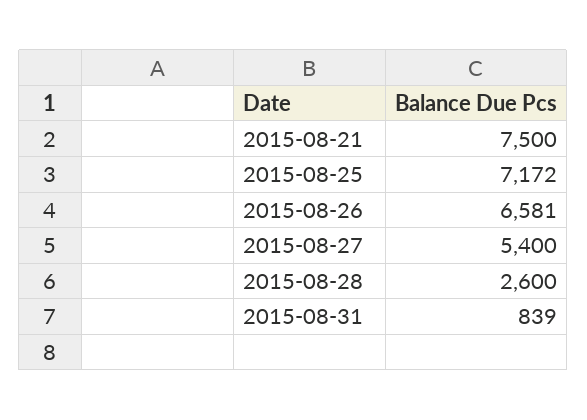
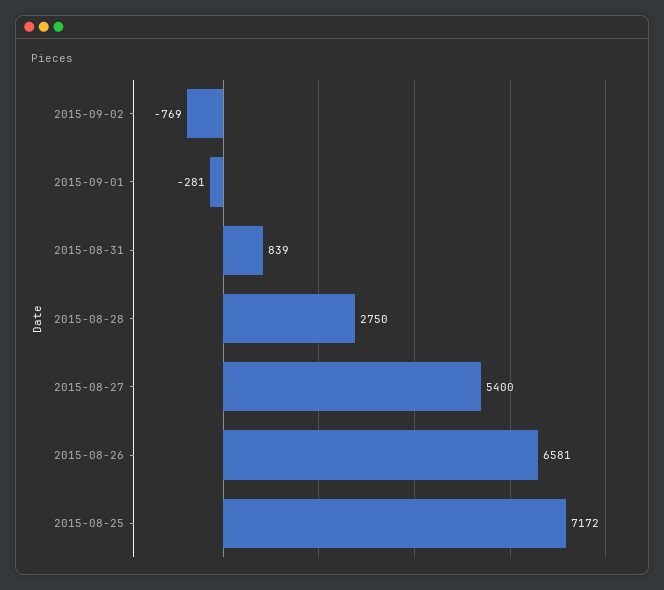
2015-08-21: 7500 -> none
2015-08-28: 2600 -> 2750
2015-09-02: none -> -769
2015-09-01: none -> -281

